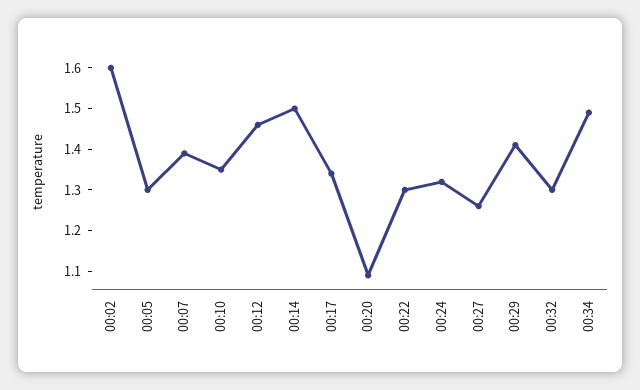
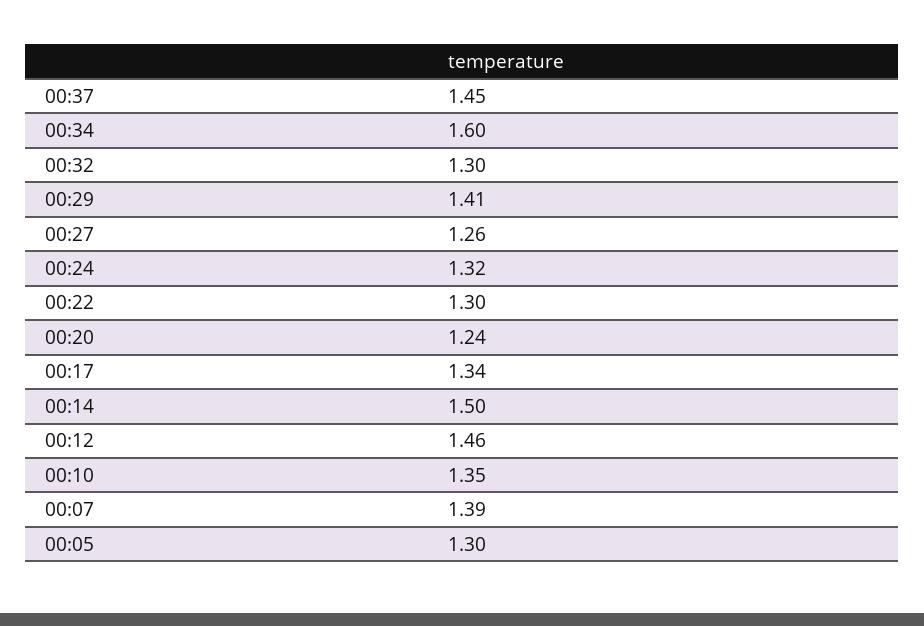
00:02: 1.6 -> none
00:20: 1.1 -> 1.24
00:34: 1.5 -> 1.6
00:37: none -> 1.45

